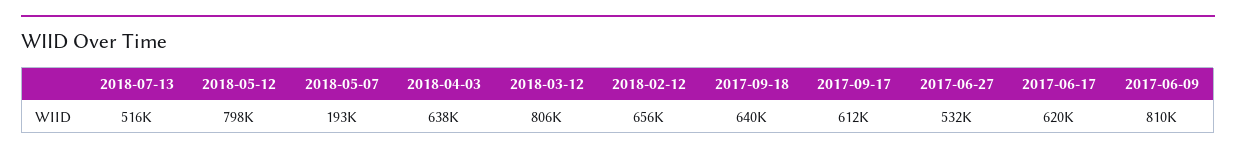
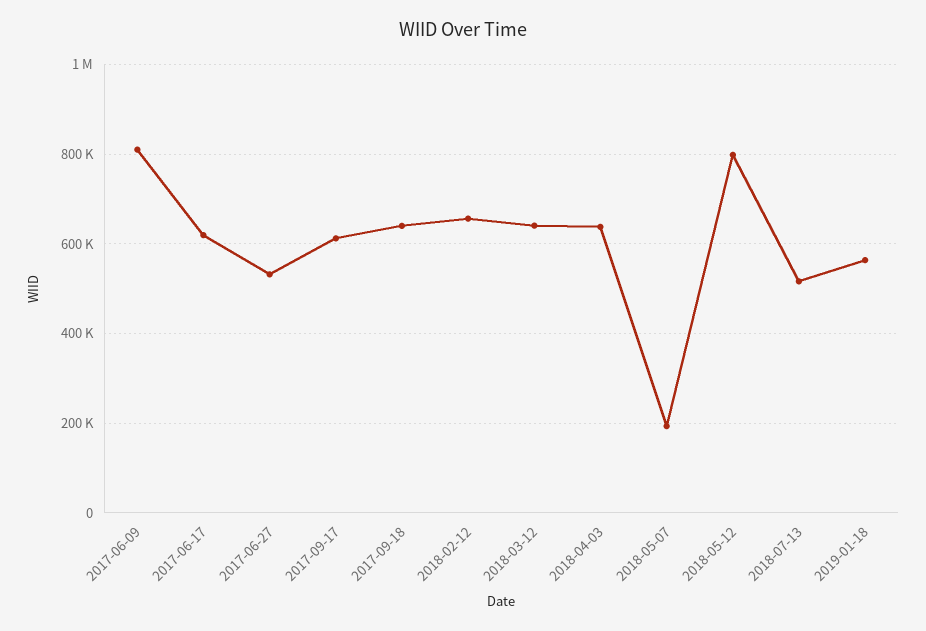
2018-03-12: 806000 -> 640000
2019-01-18: none -> 560000

